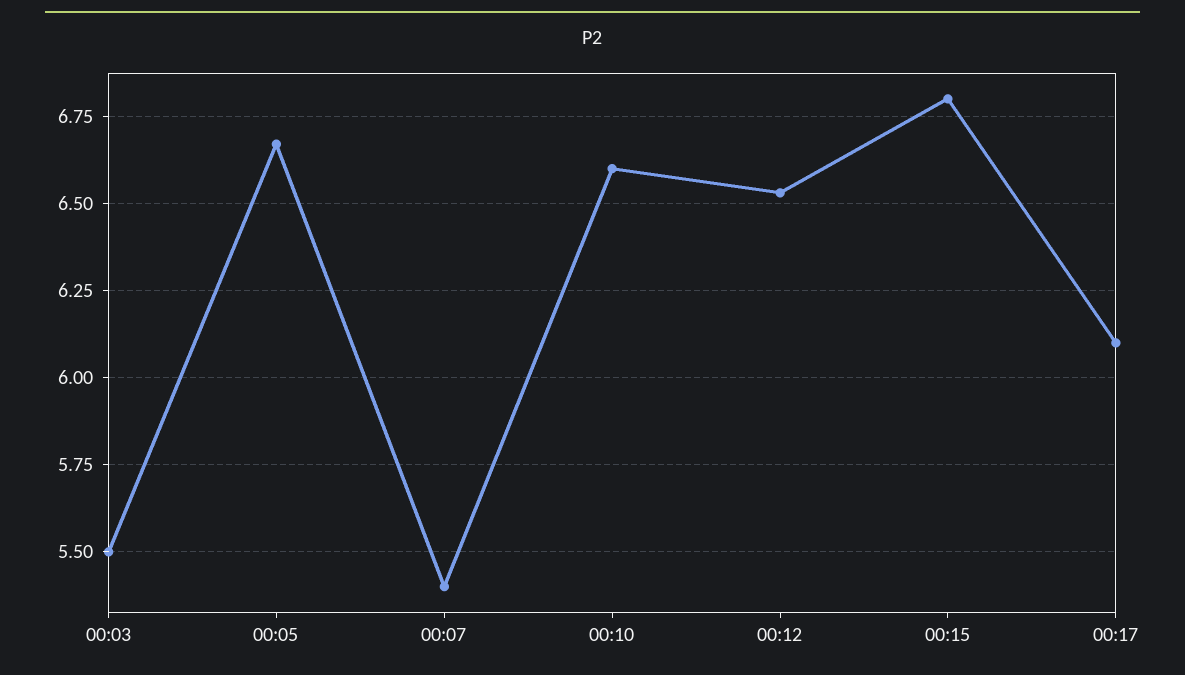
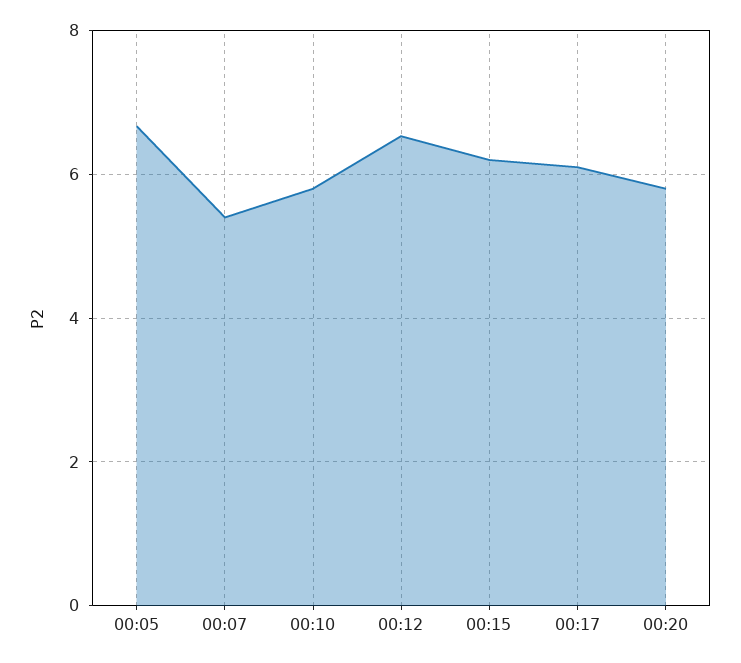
00:03: 5.5 -> none
00:10: 6.6 -> 5.8
00:15: 6.8 -> 6.2
00:20: none -> 5.8

